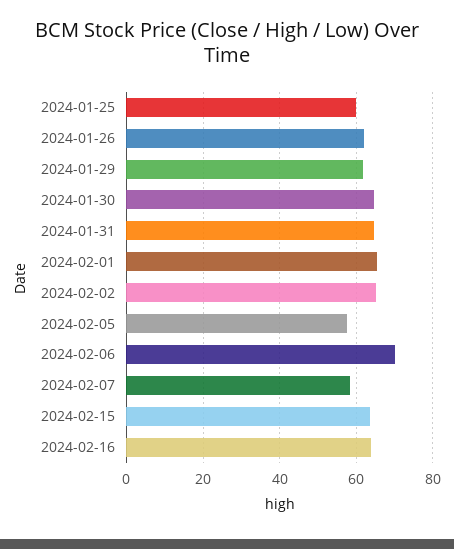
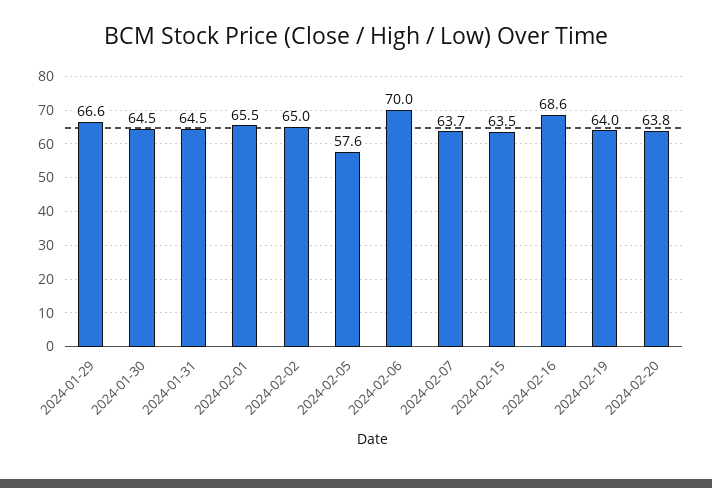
2024-01-25: 60 -> none
2024-01-26: 62 -> none
2024-01-29: 62 -> 66.6
2024-02-07: 58 -> 63.7
2024-02-16: 64 -> 68.6
2024-02-19: none -> 64
2024-02-20: none -> 63.8

